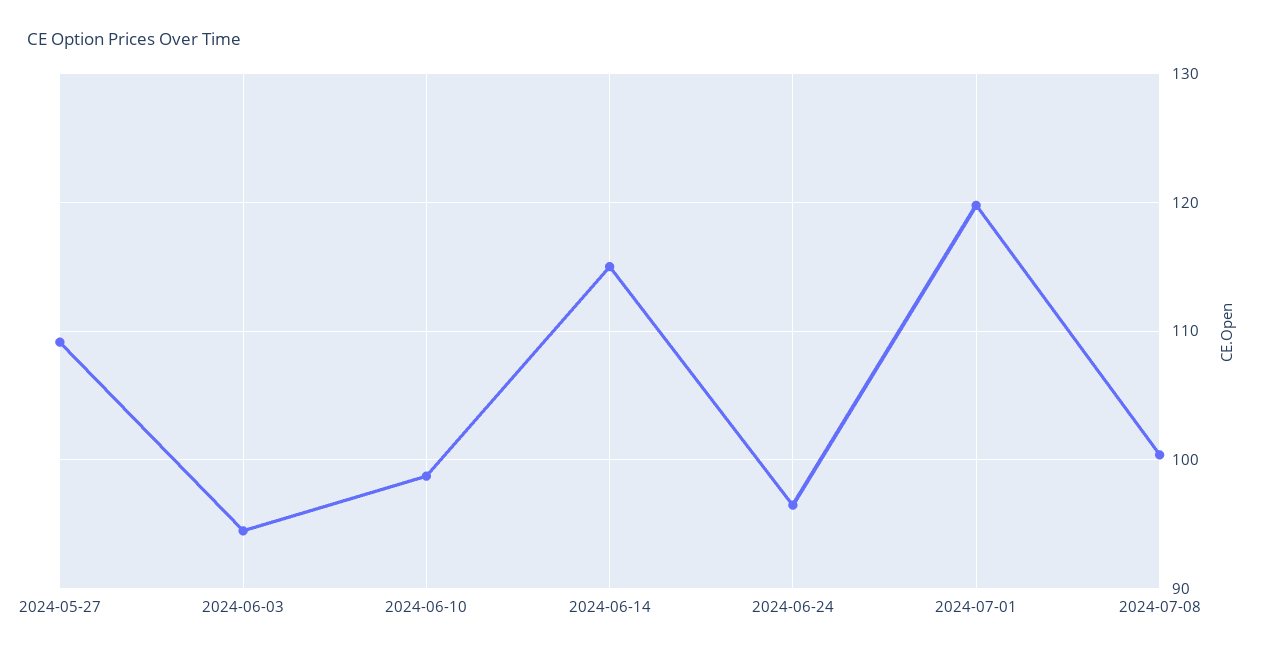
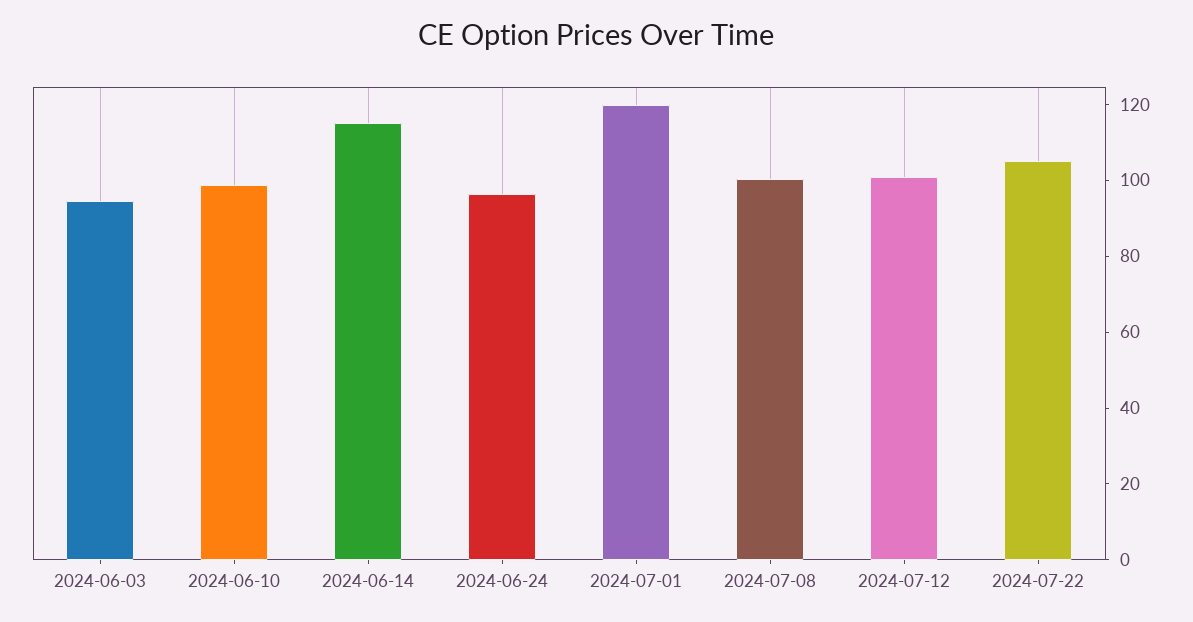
2024-05-27: 109 -> none
2024-07-12: none -> 100
2024-07-22: none -> 105

